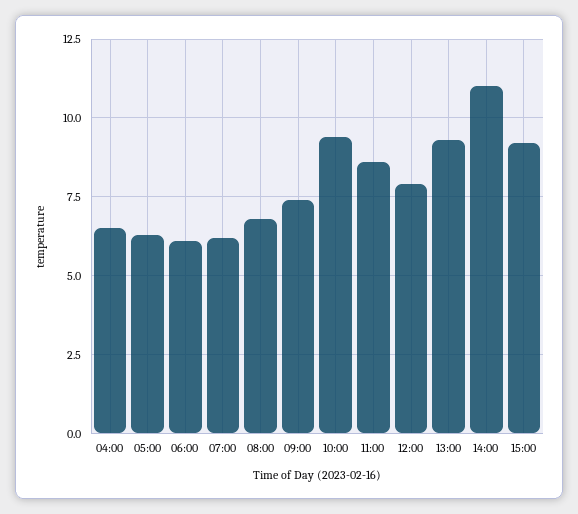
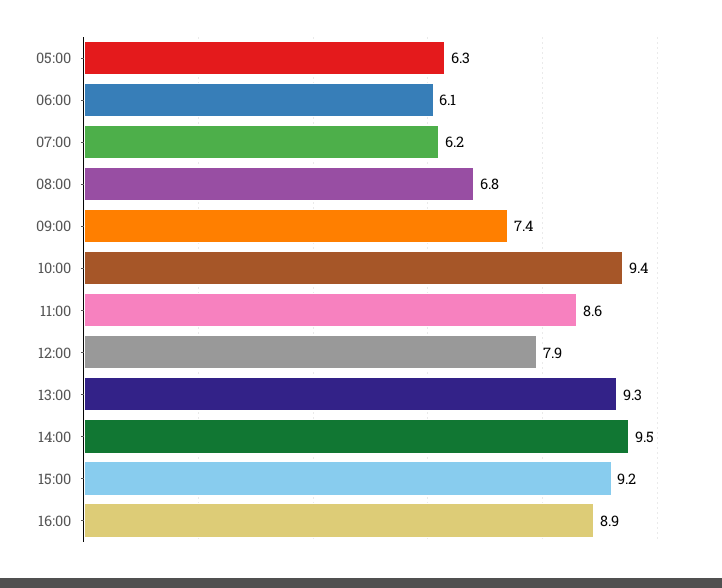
04:00: 6.5 -> none
14:00: 11 -> 9.5
16:00: none -> 8.9

